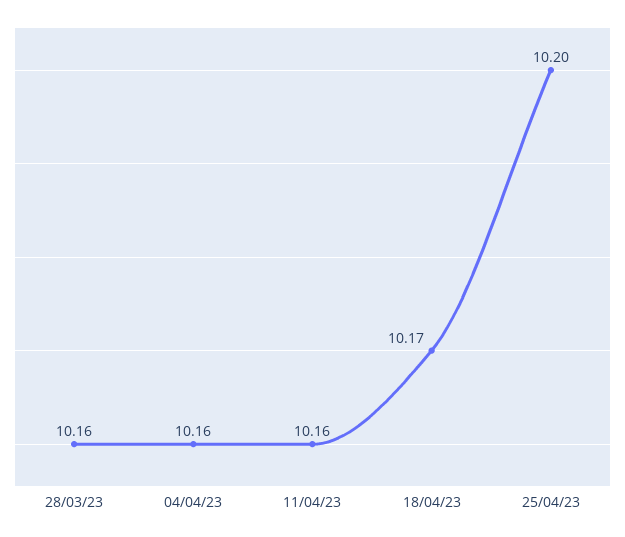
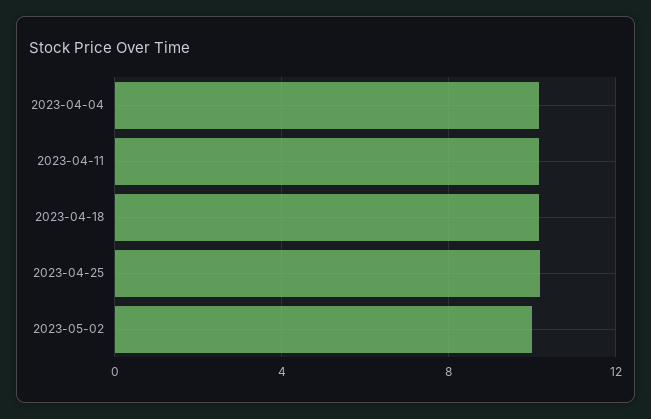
28/03/23: 10.16 -> none
2023-05-02: none -> 10

